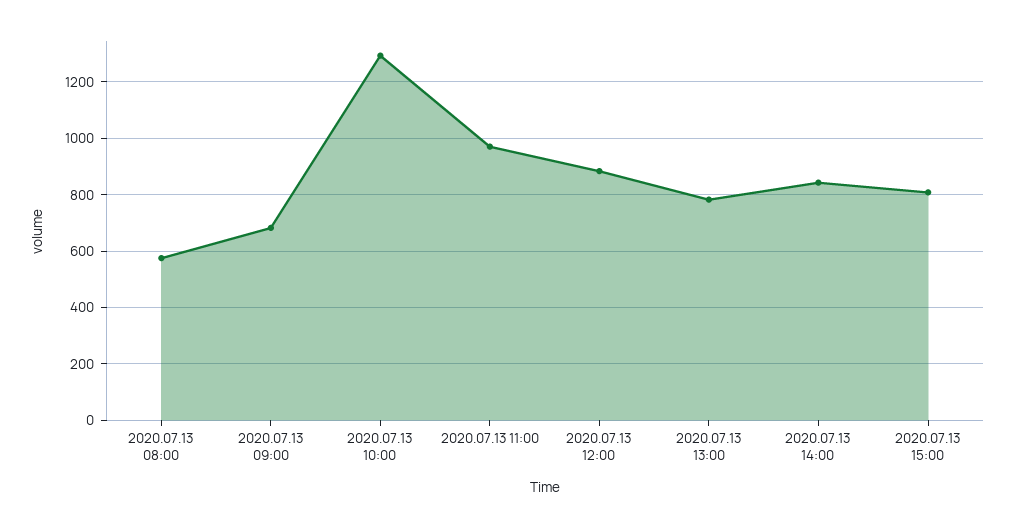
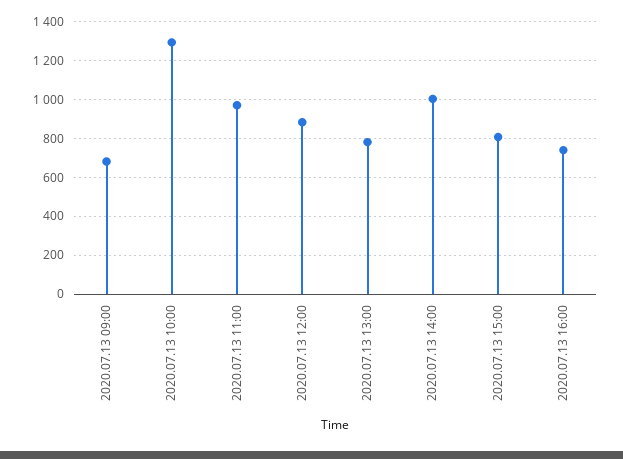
2020.07.13 08:00: 575 -> none
2020.07.13 14:00: 850 -> 1000
2020.07.13 16:00: none -> 750

